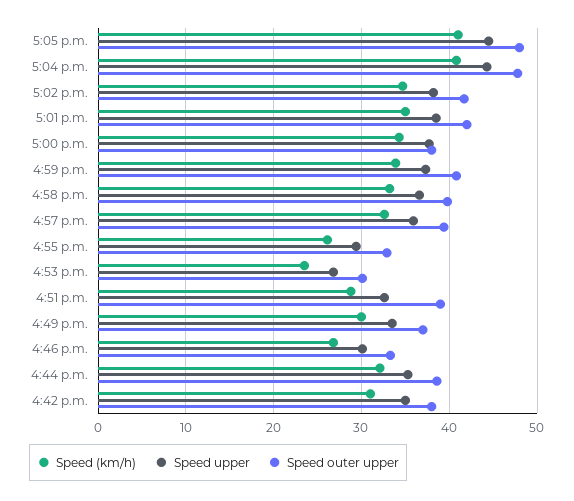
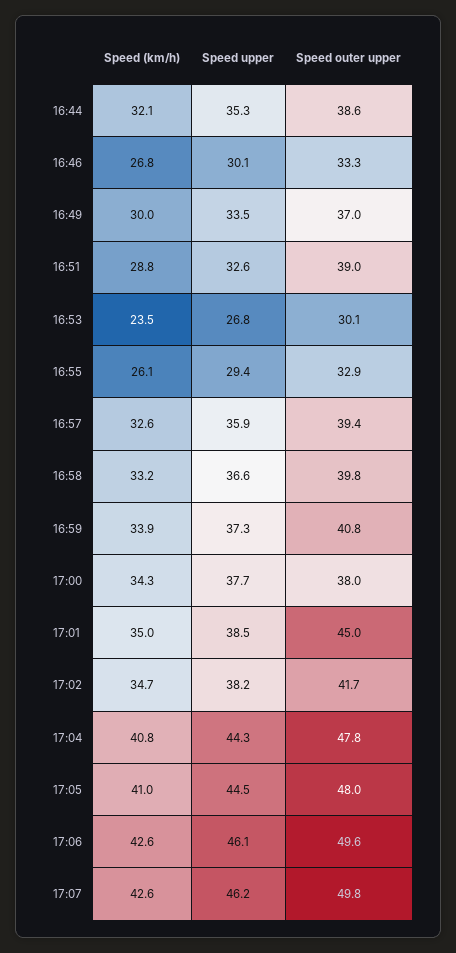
Speed outer upper, 5:01 p.m.: 42 -> 45
Speed (km/h), 4:42 p.m.: 31 -> none
Speed upper, 4:42 p.m.: 35 -> none
Speed outer upper, 4:42 p.m.: 38 -> none
Speed (km/h), 17:06: none -> 42.6
Speed upper, 17:06: none -> 46.1
Speed outer upper, 17:06: none -> 49.6
Speed (km/h), 17:07: none -> 42.6
Speed upper, 17:07: none -> 46.2
Speed outer upper, 17:07: none -> 49.8

